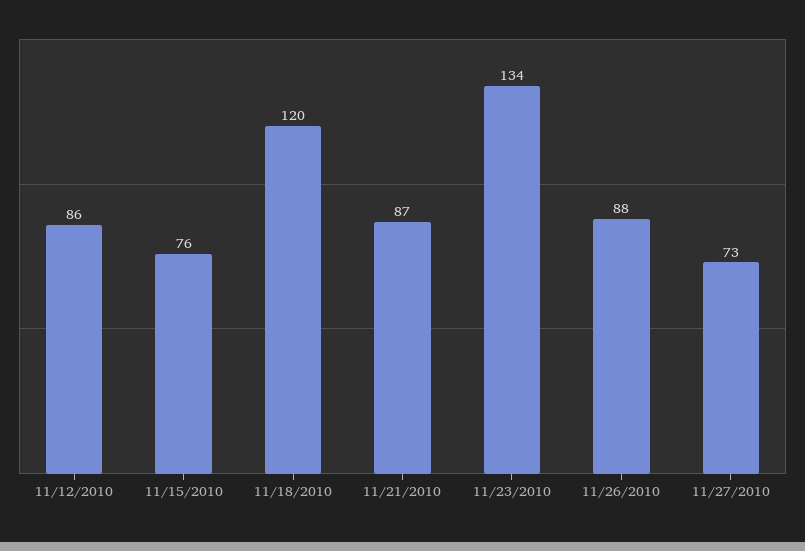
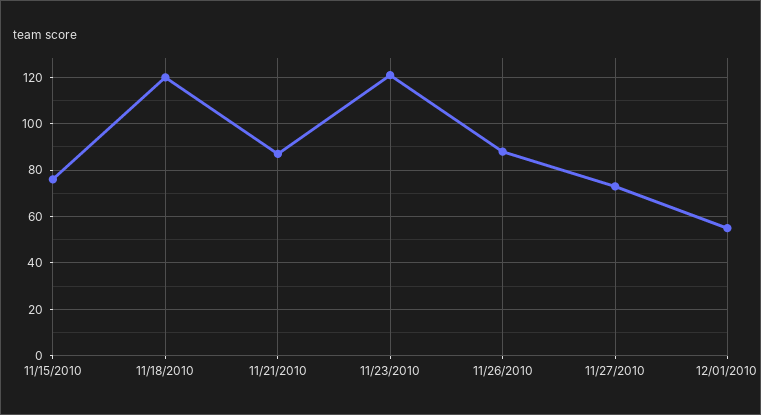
11/12/2010: 86 -> none
11/23/2010: 134 -> 120
12/01/2010: none -> 55

